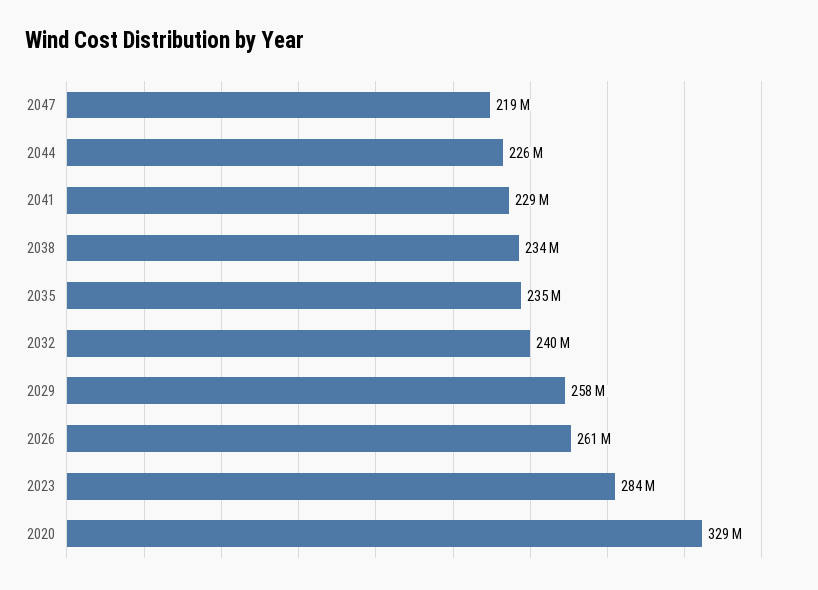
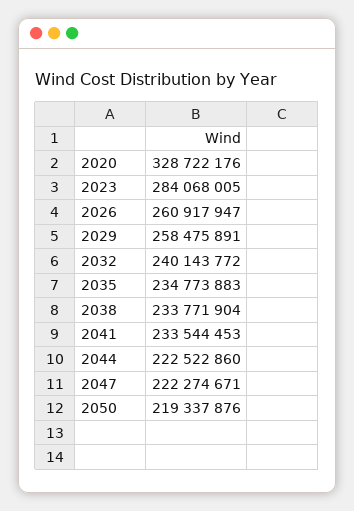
2047: 219000000 -> 222274671
2044: 226000000 -> 222522860
2041: 229000000 -> 233544453
2050: none -> 219337876

